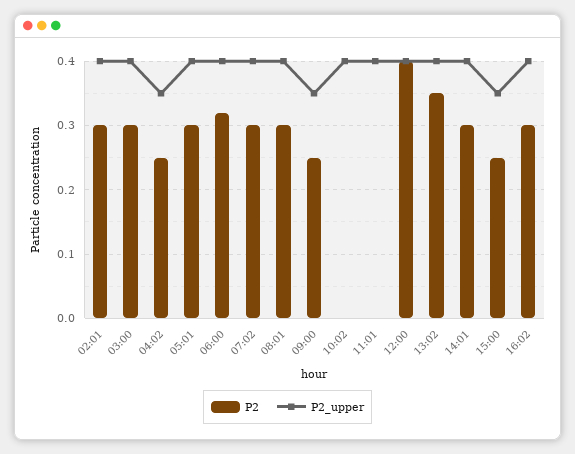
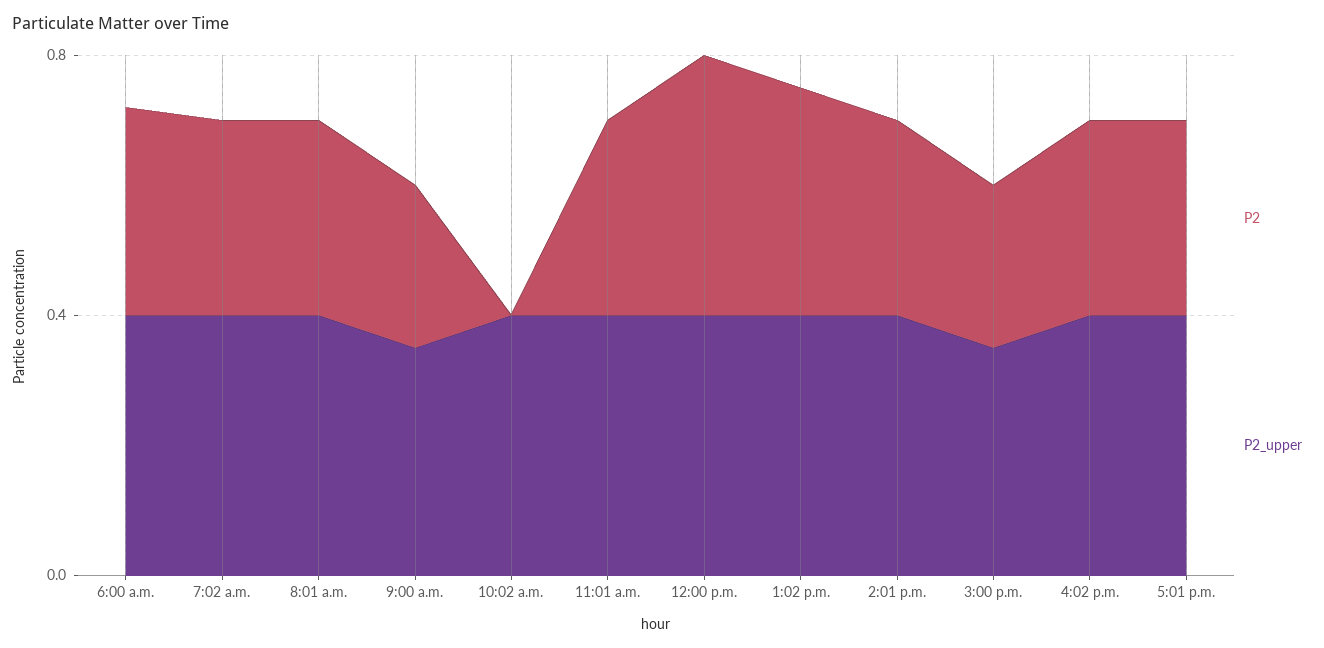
P2, 02:01: 0.3 -> none
P2_upper, 02:01: 0.4 -> none
P2, 03:00: 0.3 -> none
P2_upper, 03:00: 0.4 -> none
P2, 04:02: 0.25 -> none
P2_upper, 04:02: 0.35 -> none
P2, 05:01: 0.3 -> none
P2_upper, 05:01: 0.4 -> none
P2, 11:01: 0 -> 0.3
P2, 5:01 p.m.: none -> 0.3
P2_upper, 5:01 p.m.: none -> 0.4

